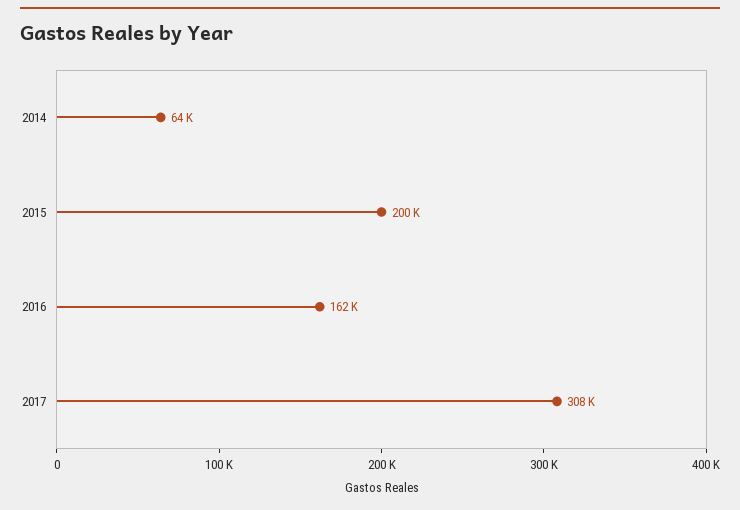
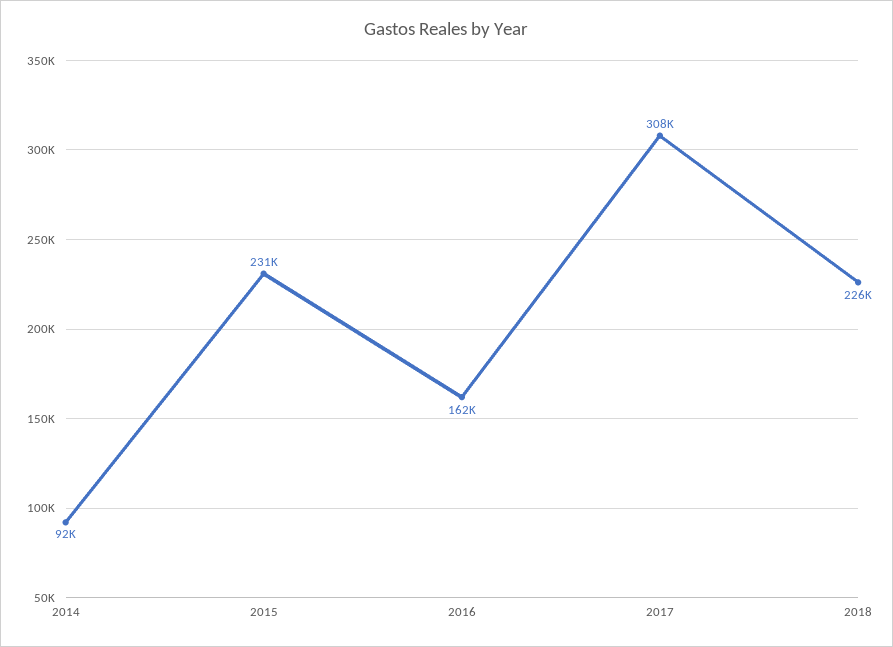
2014: 64000 -> 92000
2015: 200000 -> 231000
2018: none -> 226000

